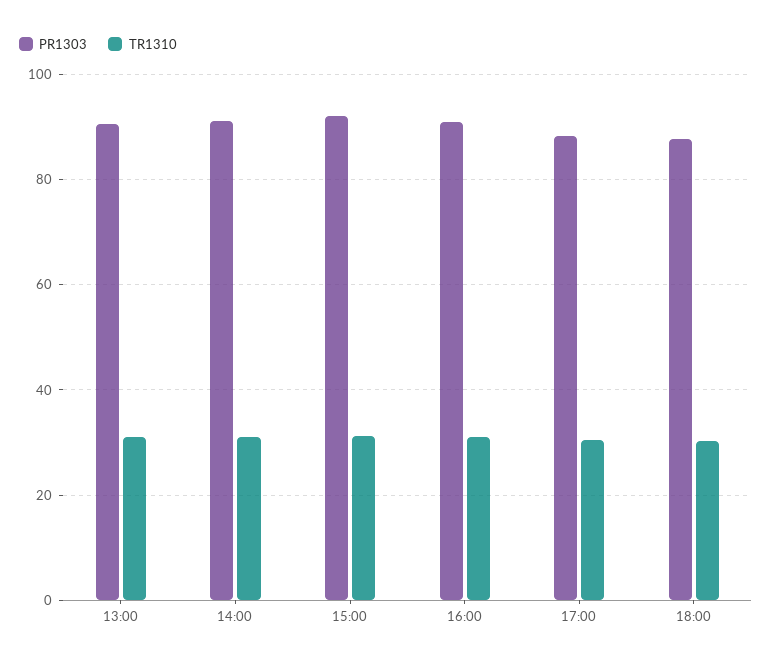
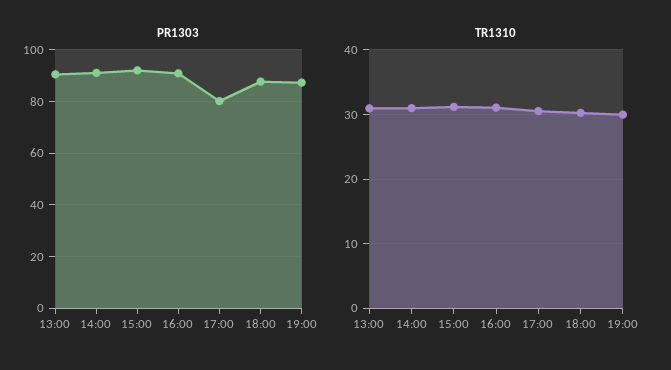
PR1303, 17:00: 88 -> 80
PR1303, 19:00: none -> 87.5
TR1310, 19:00: none -> 30

